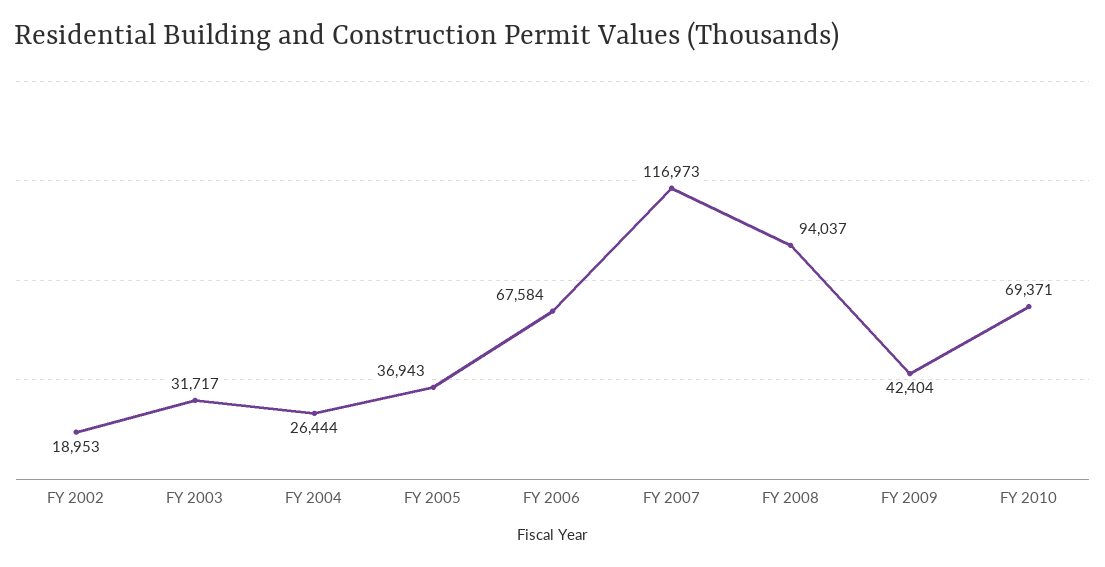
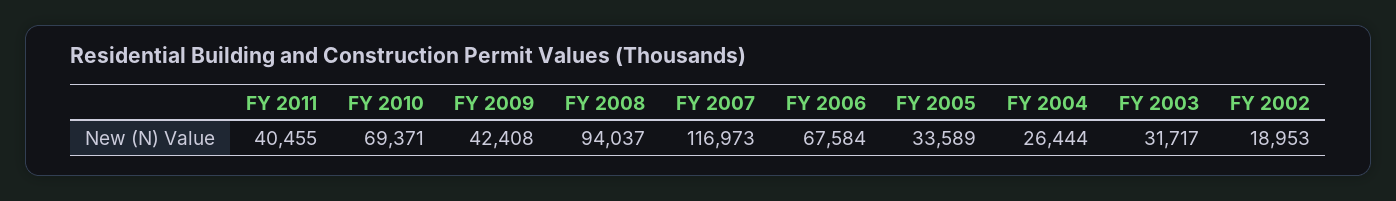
FY 2005: 36943 -> 33589
FY 2009: 42404 -> 42408
FY 2011: none -> 40455

